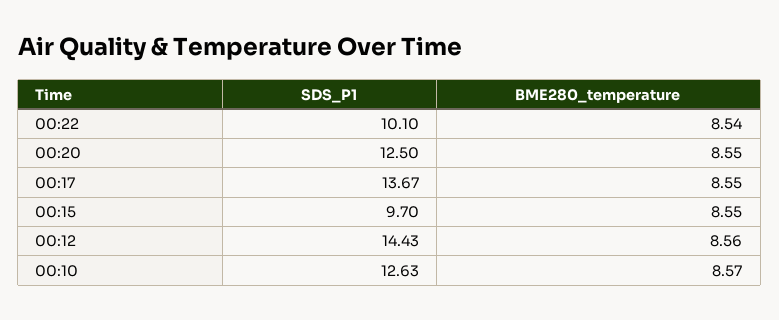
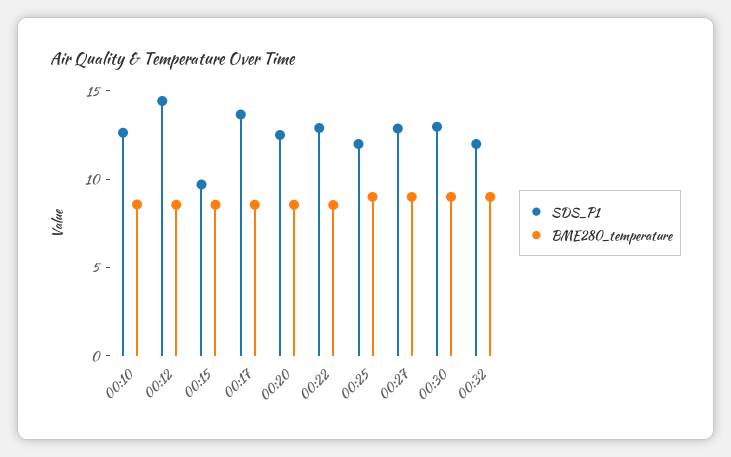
SDS_P1, 00:22: 10.1 -> 13
SDS_P1, 00:25: none -> 12
BME280_temperature, 00:25: none -> 9
SDS_P1, 00:27: none -> 13
BME280_temperature, 00:27: none -> 9
SDS_P1, 00:30: none -> 13
BME280_temperature, 00:30: none -> 9
SDS_P1, 00:32: none -> 12
BME280_temperature, 00:32: none -> 9

